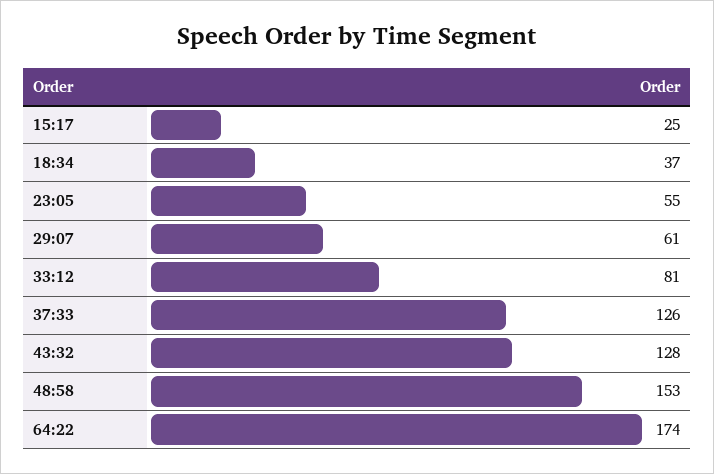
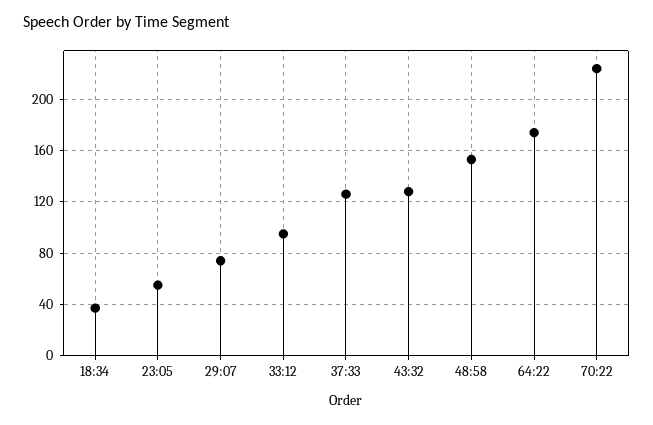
15:17: 25 -> none
29:07: 61 -> 75
33:12: 81 -> 95
70:22: none -> 225

